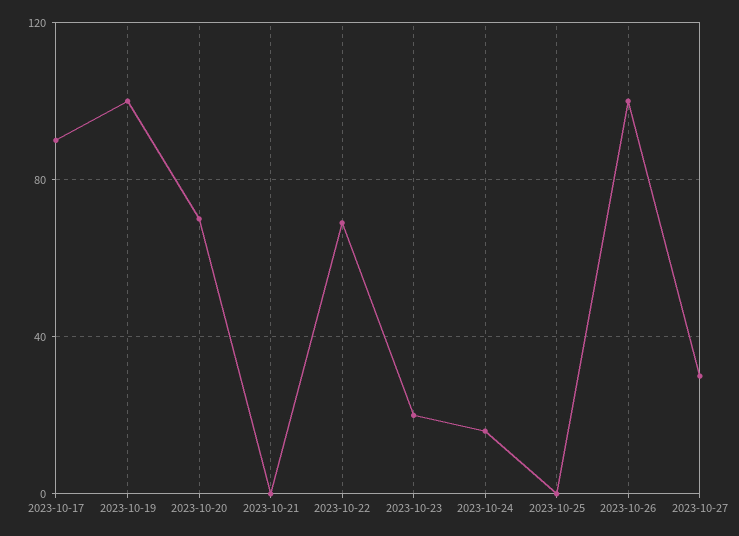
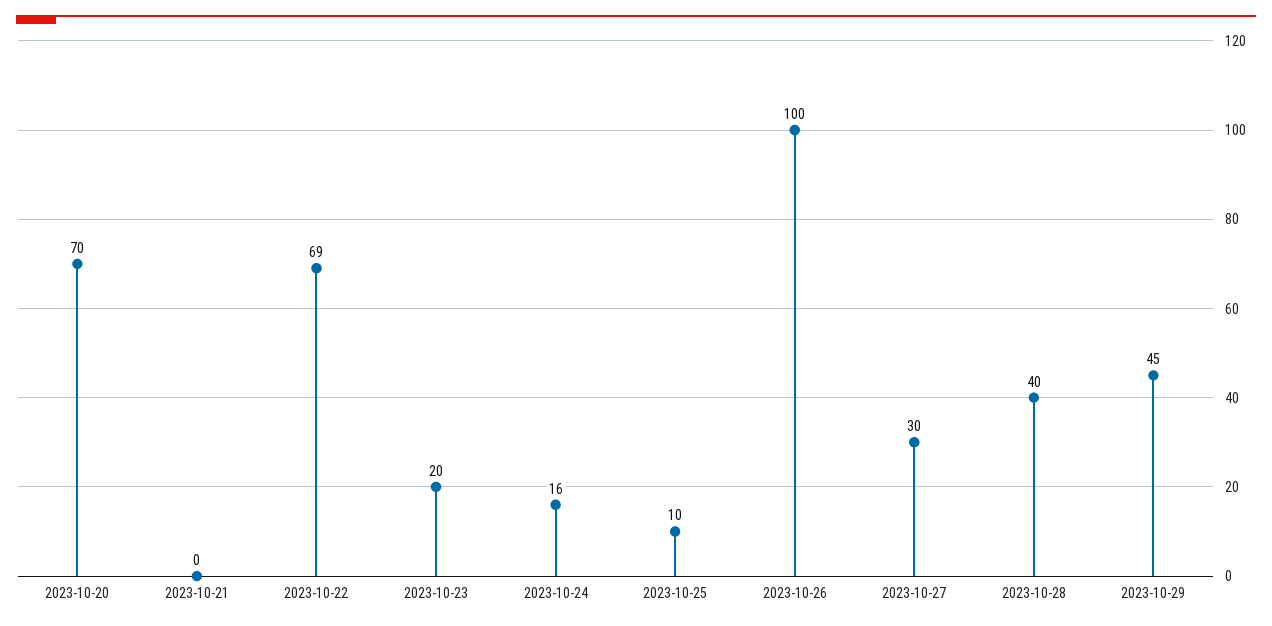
2023-10-17: 90 -> none
2023-10-19: 100 -> none
2023-10-25: 0 -> 10
2023-10-28: none -> 40
2023-10-29: none -> 45

